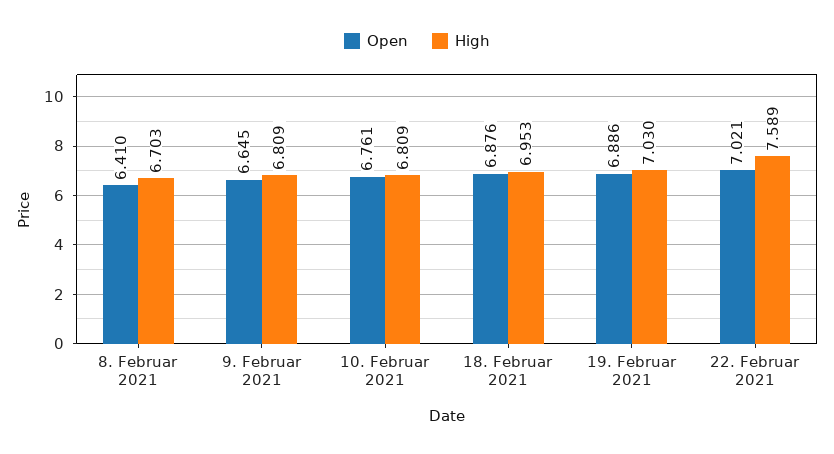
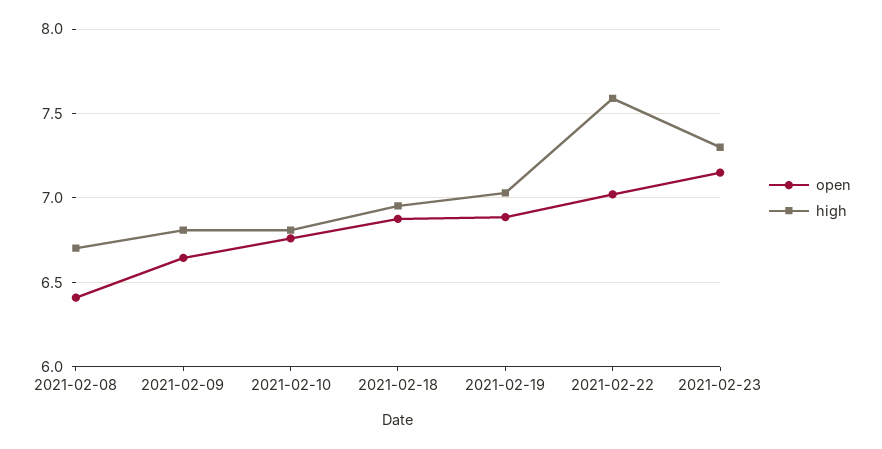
Open, 2021-02-23: none -> 7.15
High, 2021-02-23: none -> 7.3

